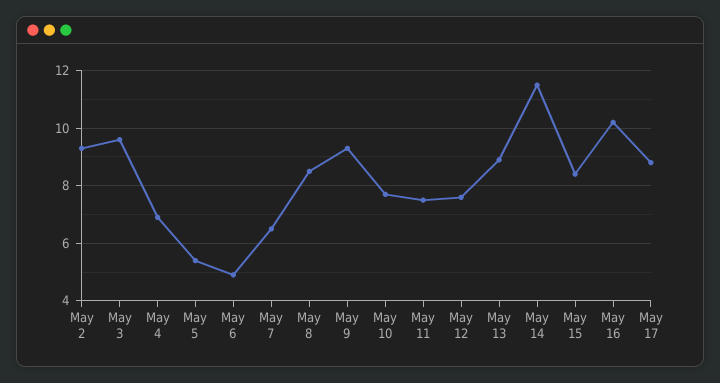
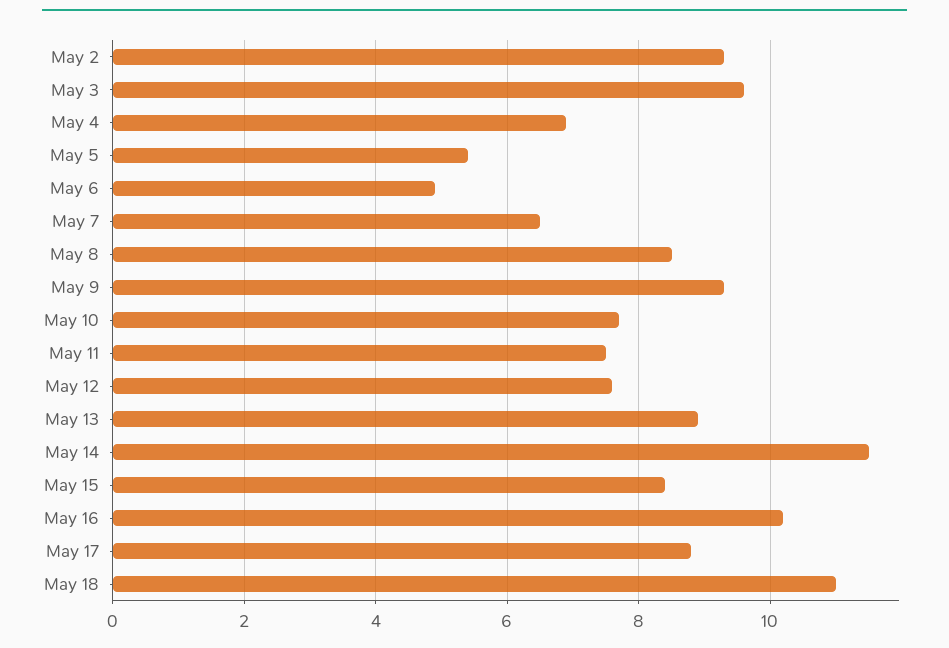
May 18: none -> 11

